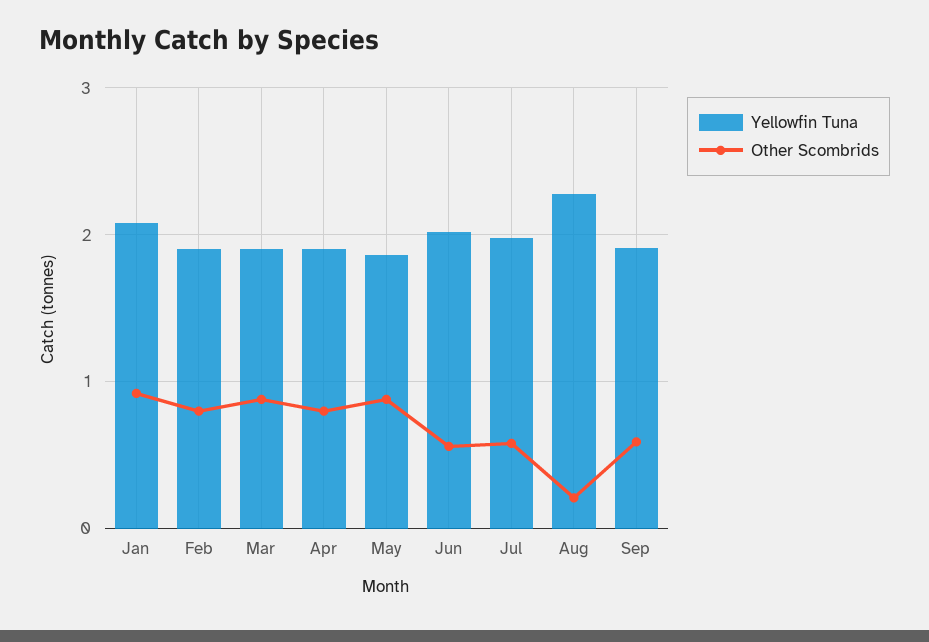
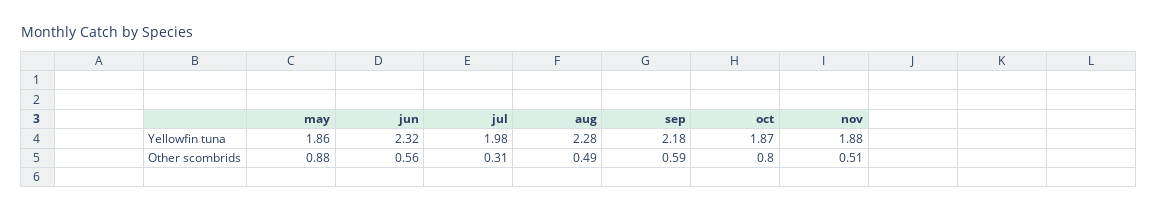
Yellowfin Tuna, Jan: 2.1 -> none
Other Scombrids, Jan: 0.9 -> none
Yellowfin Tuna, Feb: 1.9 -> none
Other Scombrids, Feb: 0.8 -> none
Yellowfin Tuna, Mar: 1.9 -> none
Other Scombrids, Mar: 0.9 -> none
Yellowfin Tuna, Apr: 1.9 -> none
Other Scombrids, Apr: 0.8 -> none
Yellowfin Tuna, Jun: 2 -> 2.32
Other Scombrids, Jul: 0.6 -> 0.31
Other Scombrids, Aug: 0.2 -> 0.49
Yellowfin Tuna, Sep: 1.9 -> 2.18
Yellowfin Tuna, oct: none -> 1.87
Yellowfin Tuna, nov: none -> 1.88
Other Scombrids, oct: none -> 0.8
Other Scombrids, nov: none -> 0.51

